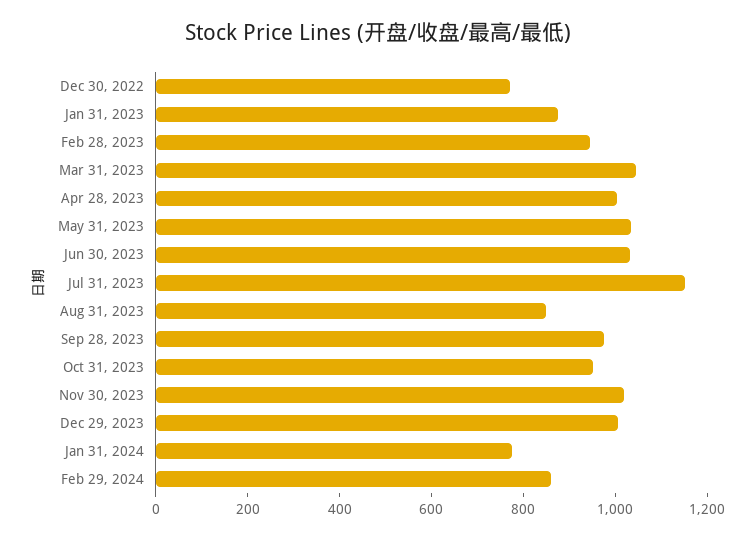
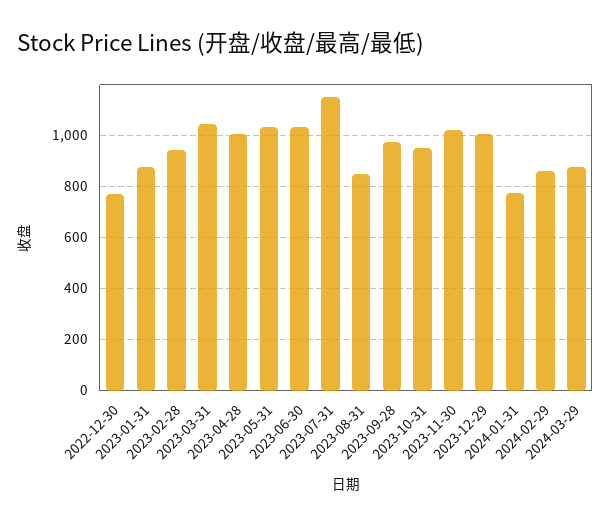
2024-03-29: none -> 875

